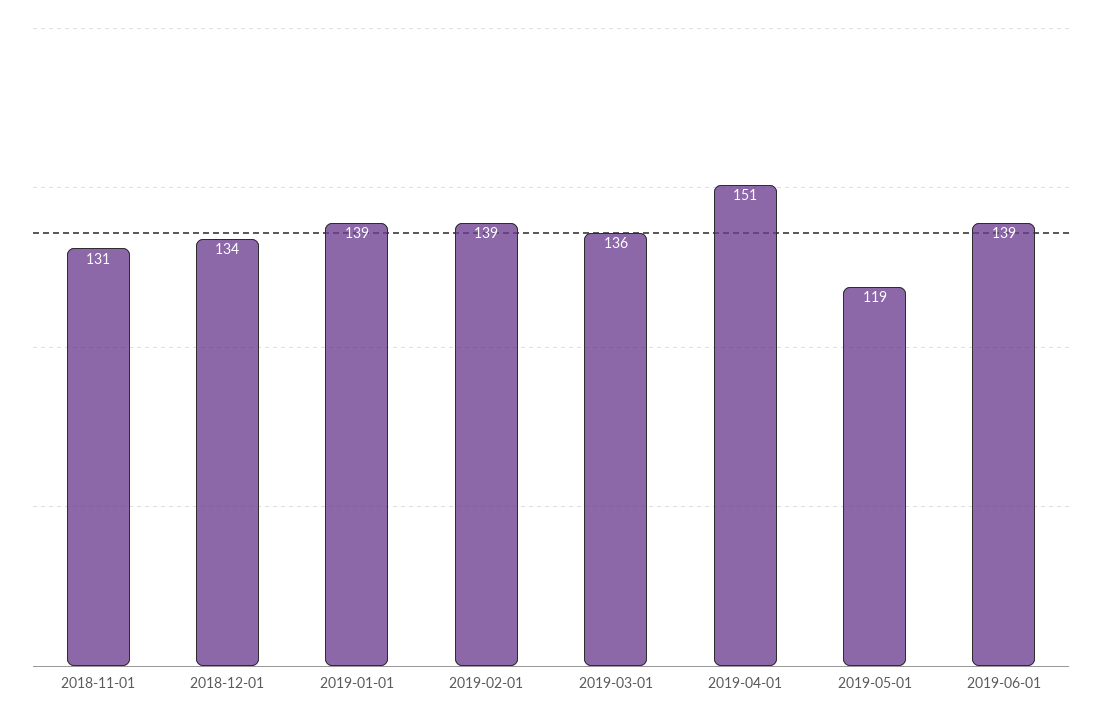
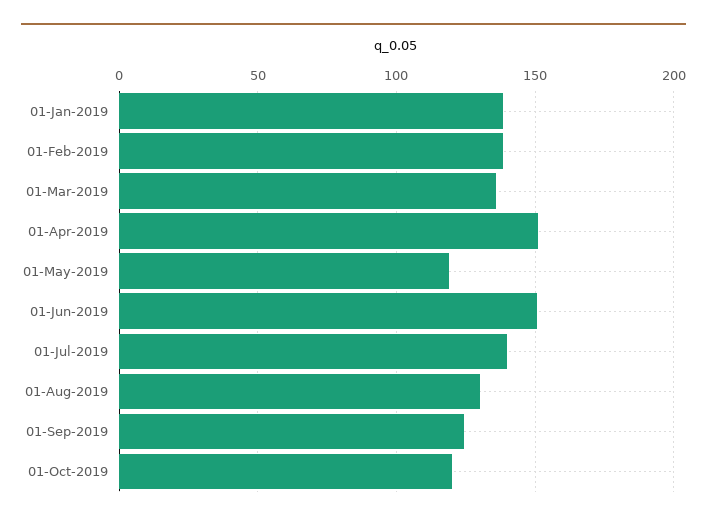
2018-11-01: 131 -> none
2018-12-01: 134 -> none
2019-06-01: 139 -> 150
01-Jul-2019: none -> 140
01-Aug-2019: none -> 130
01-Sep-2019: none -> 125
01-Oct-2019: none -> 120

